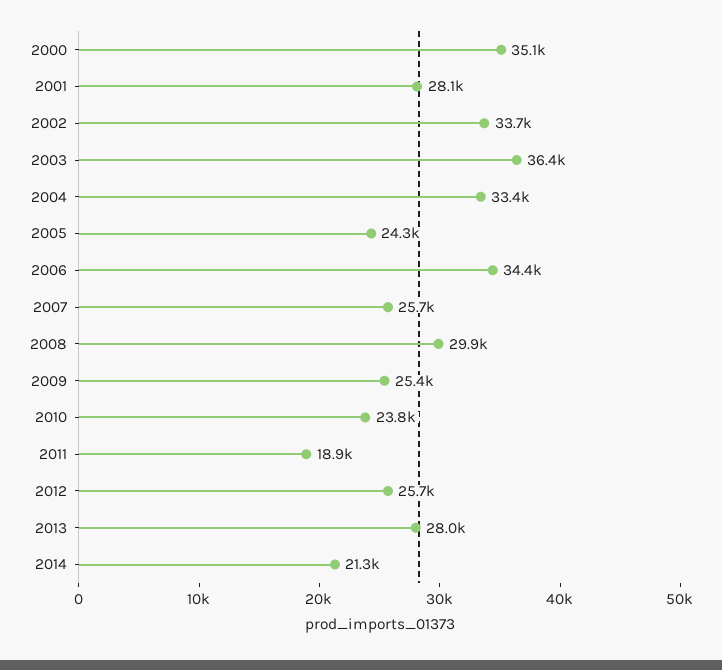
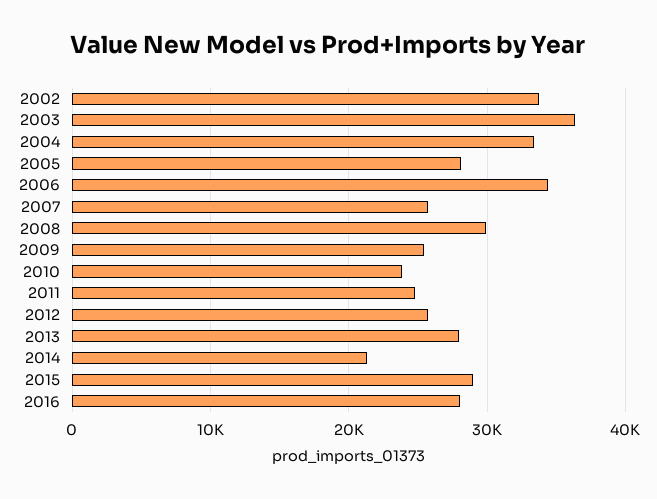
2000: 35100 -> none
2001: 28100 -> none
2005: 24300 -> 28000
2011: 18900 -> 25000
2015: none -> 29000
2016: none -> 28000

